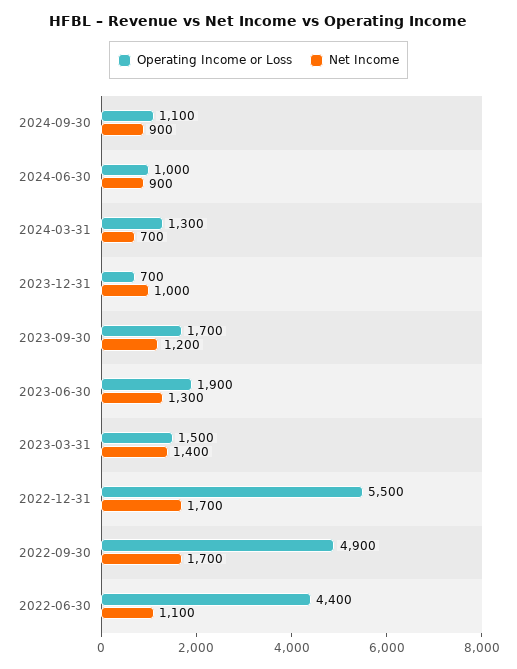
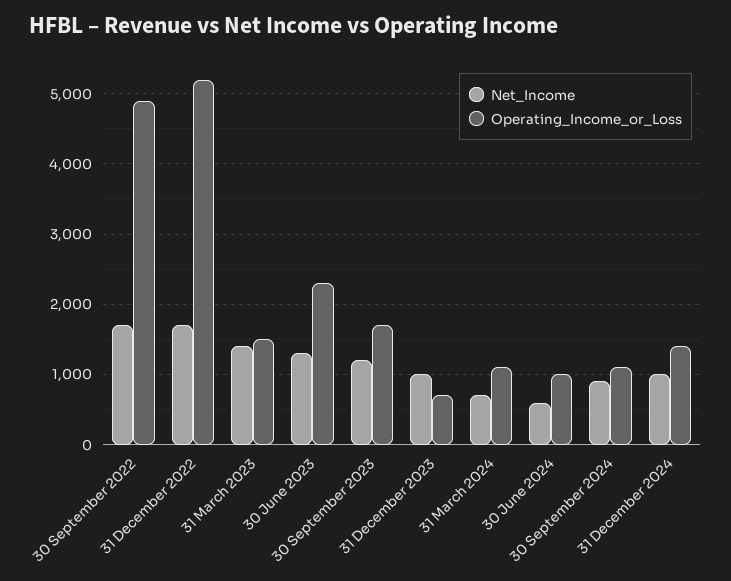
Net Income, 2024-06-30: 900 -> 600
Operating Income or Loss, 2024-03-31: 1300 -> 1100
Operating Income or Loss, 2023-06-30: 1900 -> 2300
Operating Income or Loss, 2022-12-31: 5500 -> 5200
Operating Income or Loss, 2022-06-30: 4400 -> none
Net Income, 2022-06-30: 1100 -> none
Net Income, 31 December 2024: none -> 1000
Operating Income or Loss, 31 December 2024: none -> 1400

